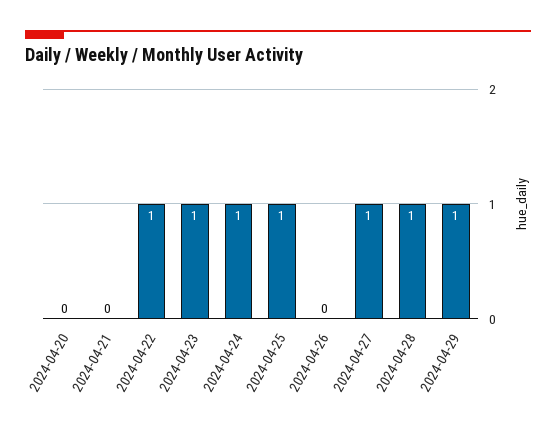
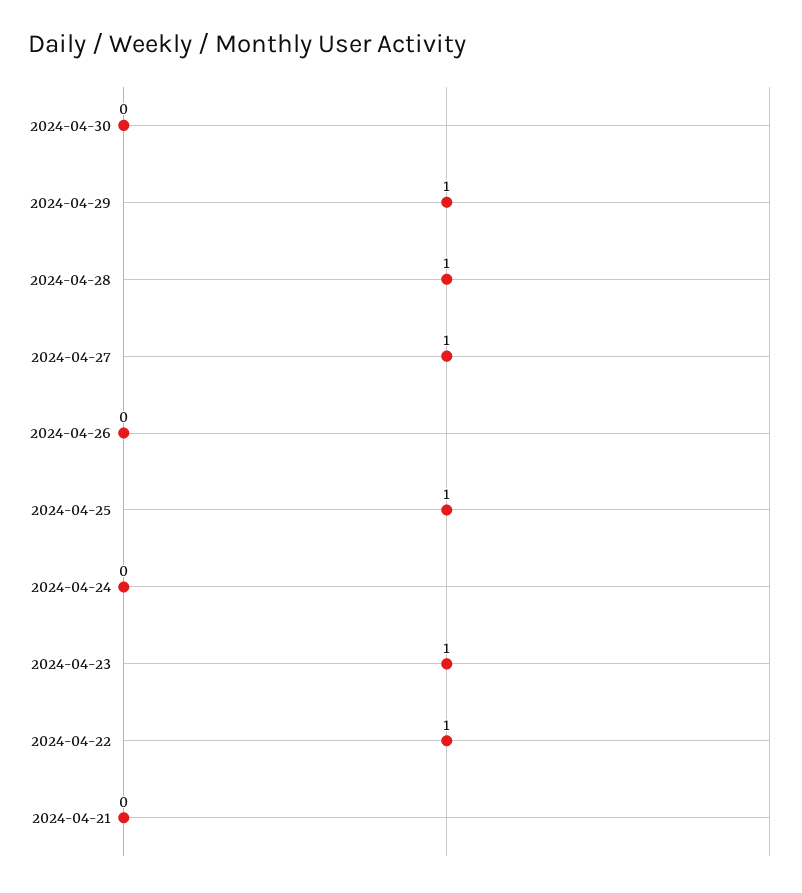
2024-04-20: 0 -> none
2024-04-24: 1 -> 0
2024-04-30: none -> 0

